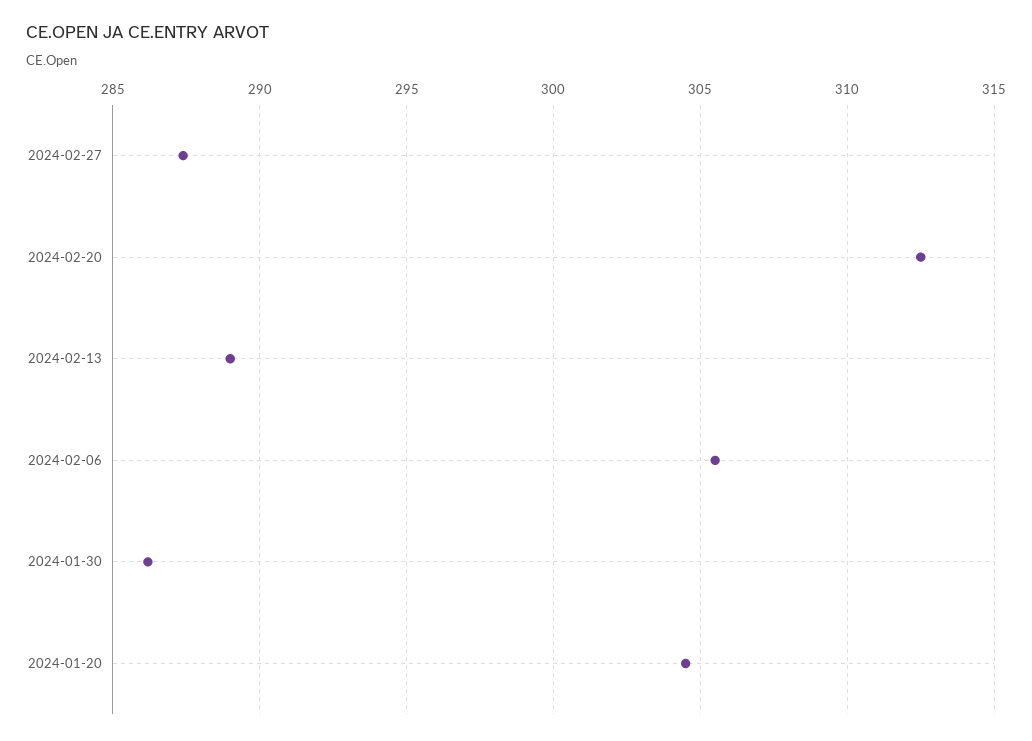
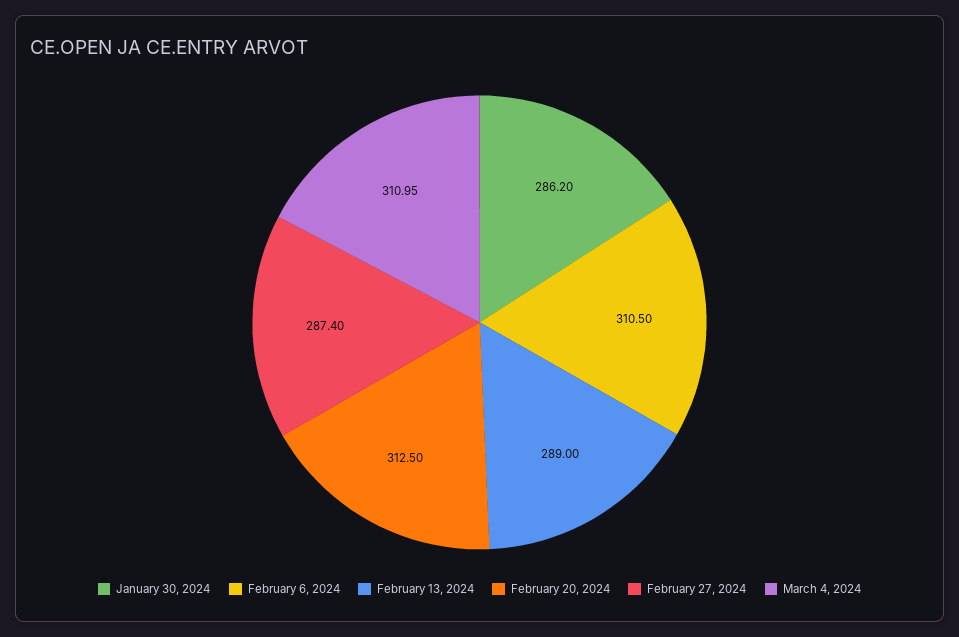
2024-02-06: 305.5 -> 310.5
2024-01-20: 304.5 -> none
March 4, 2024: none -> 310.95

